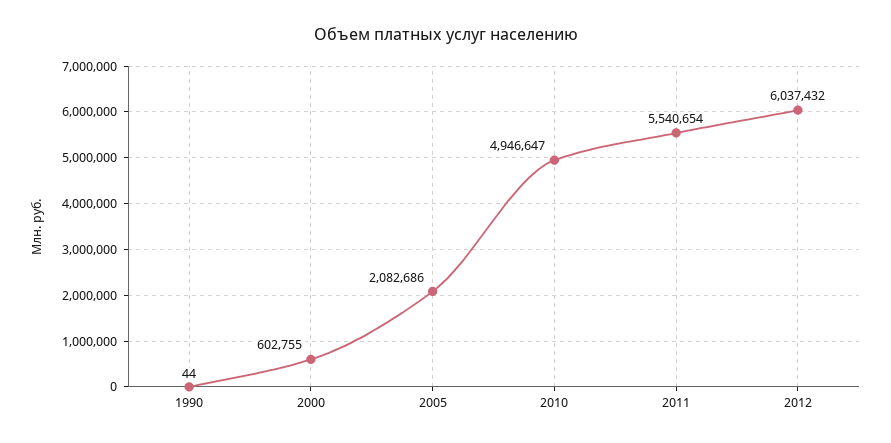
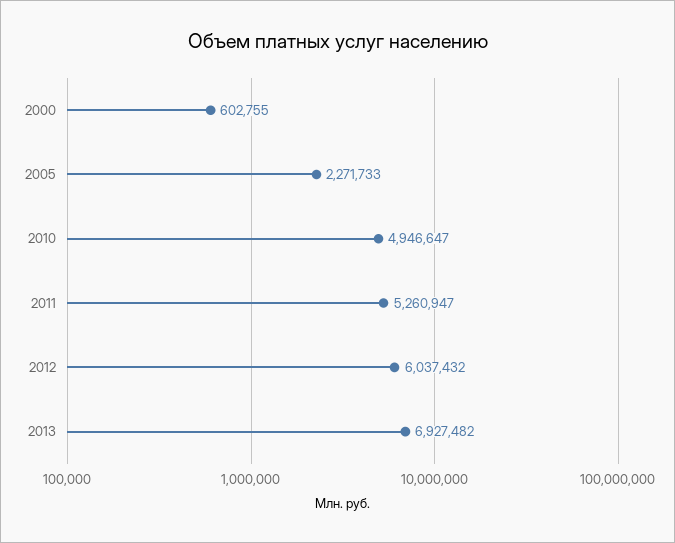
1990: 44 -> none
2005: 2082686 -> 2271733
2011: 5540654 -> 5260947
2013: none -> 6927482

